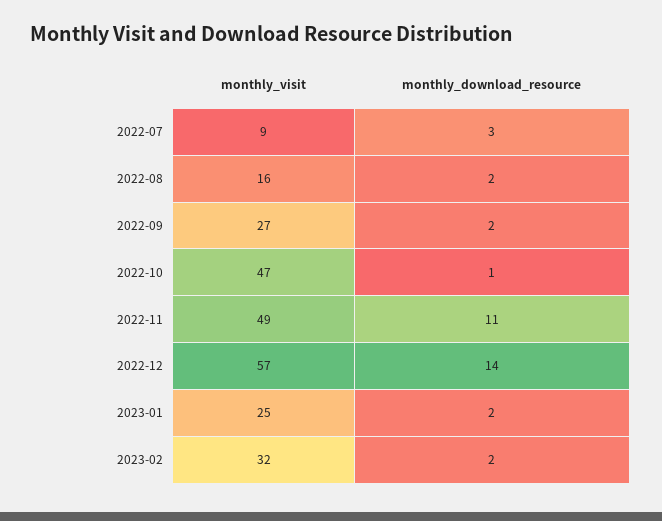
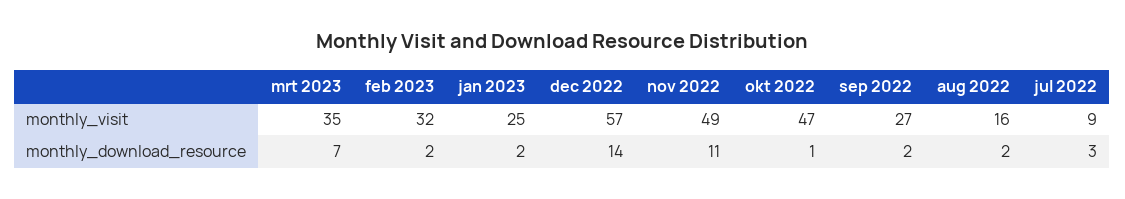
monthly_visit, mrt 2023: none -> 35
monthly_download_resource, mrt 2023: none -> 7

